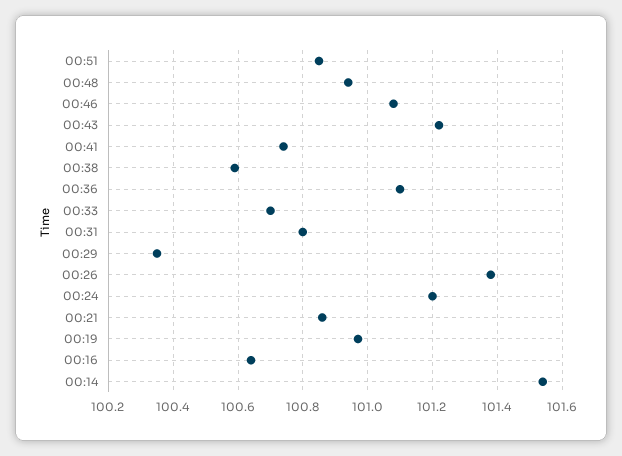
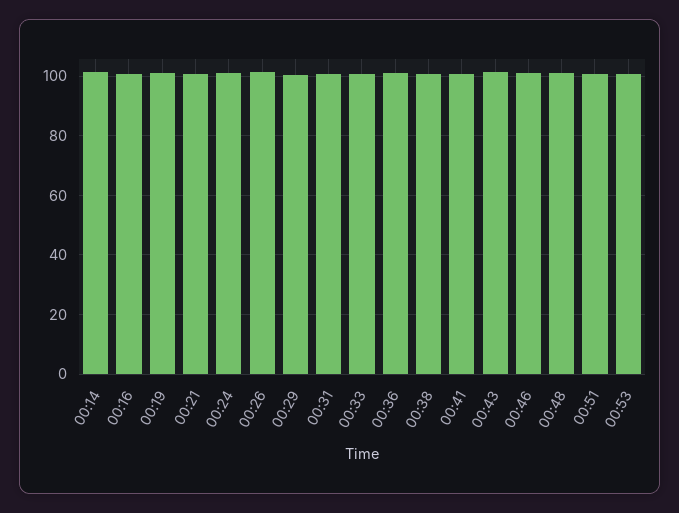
00:53: none -> 100

